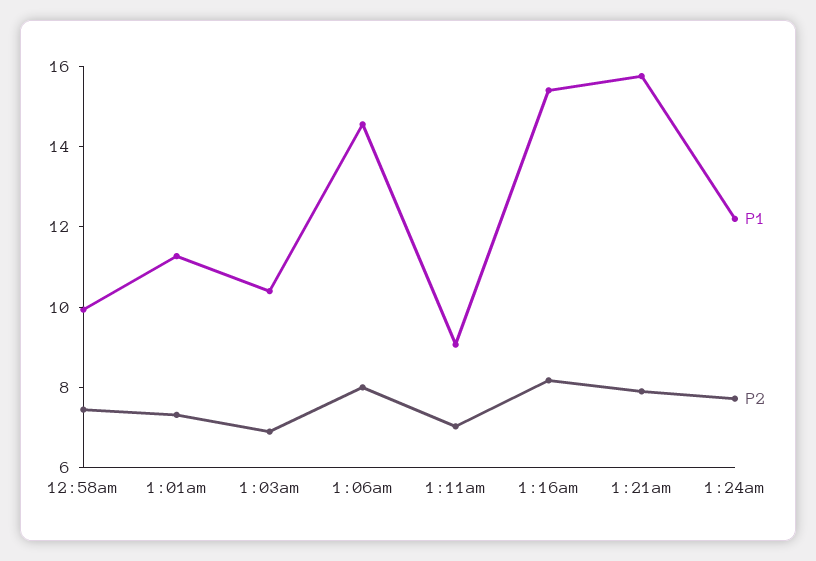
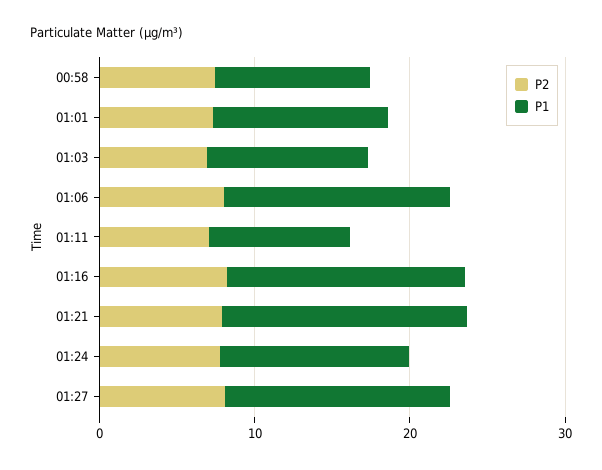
P2, 01:27: none -> 8
P1, 01:27: none -> 14

